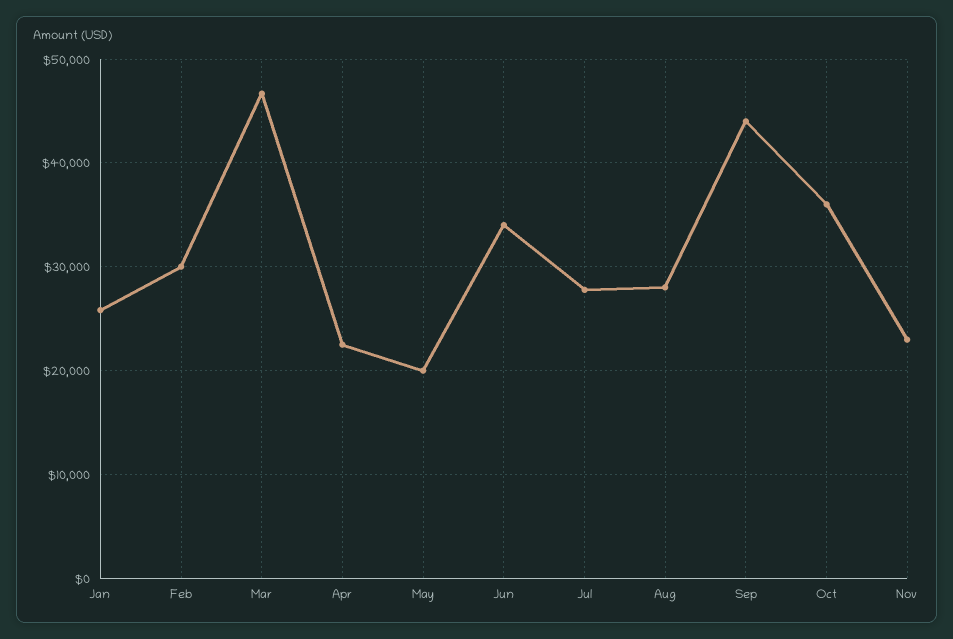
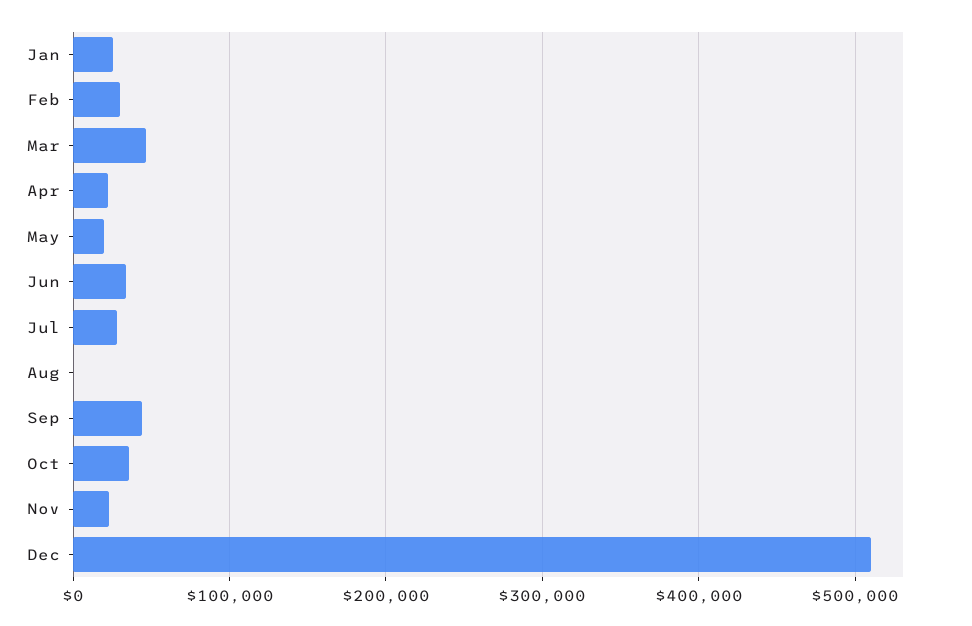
Aug: 28000 -> 0
Dec: none -> 510000

